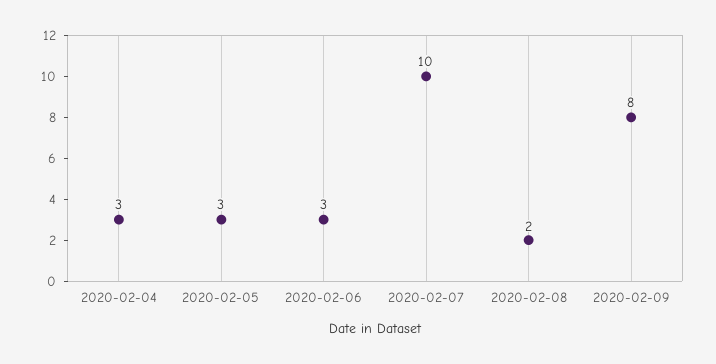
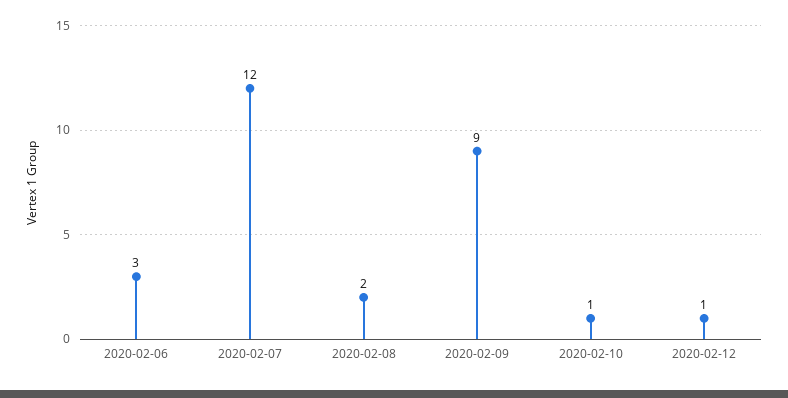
2020-02-04: 3 -> none
2020-02-05: 3 -> none
2020-02-07: 10 -> 12
2020-02-09: 8 -> 9
2020-02-10: none -> 1
2020-02-12: none -> 1

